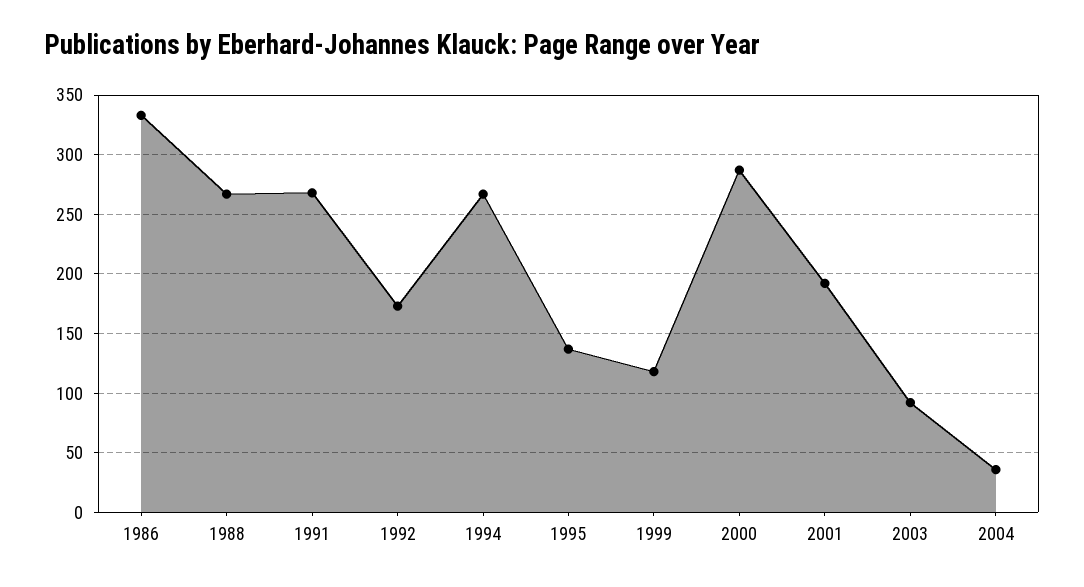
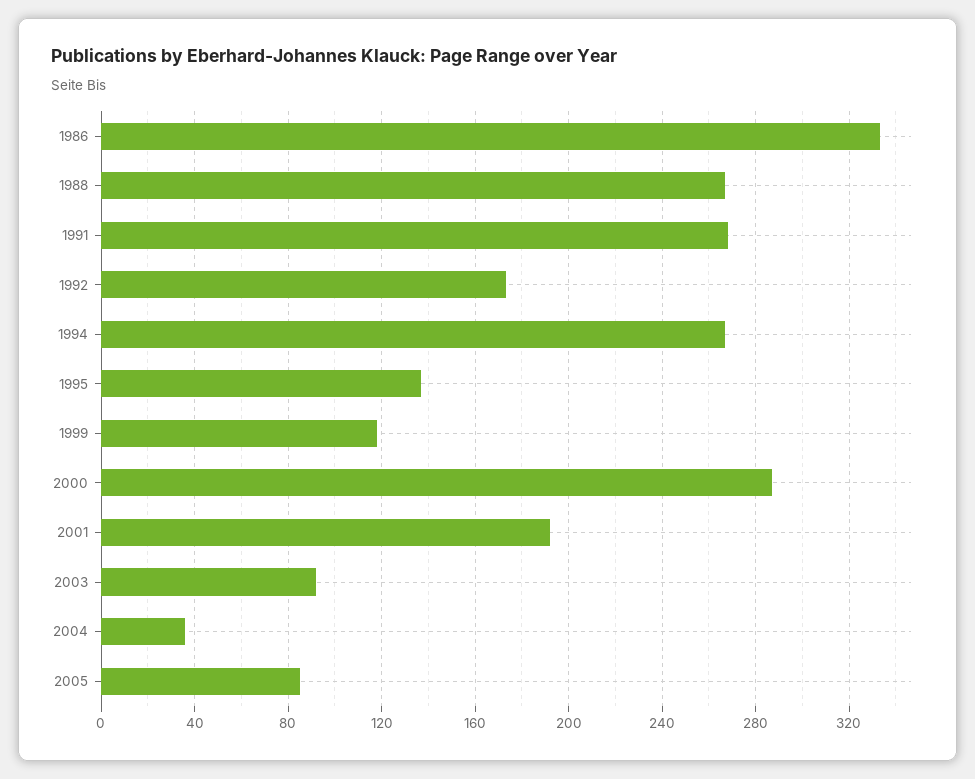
2005: none -> 85

